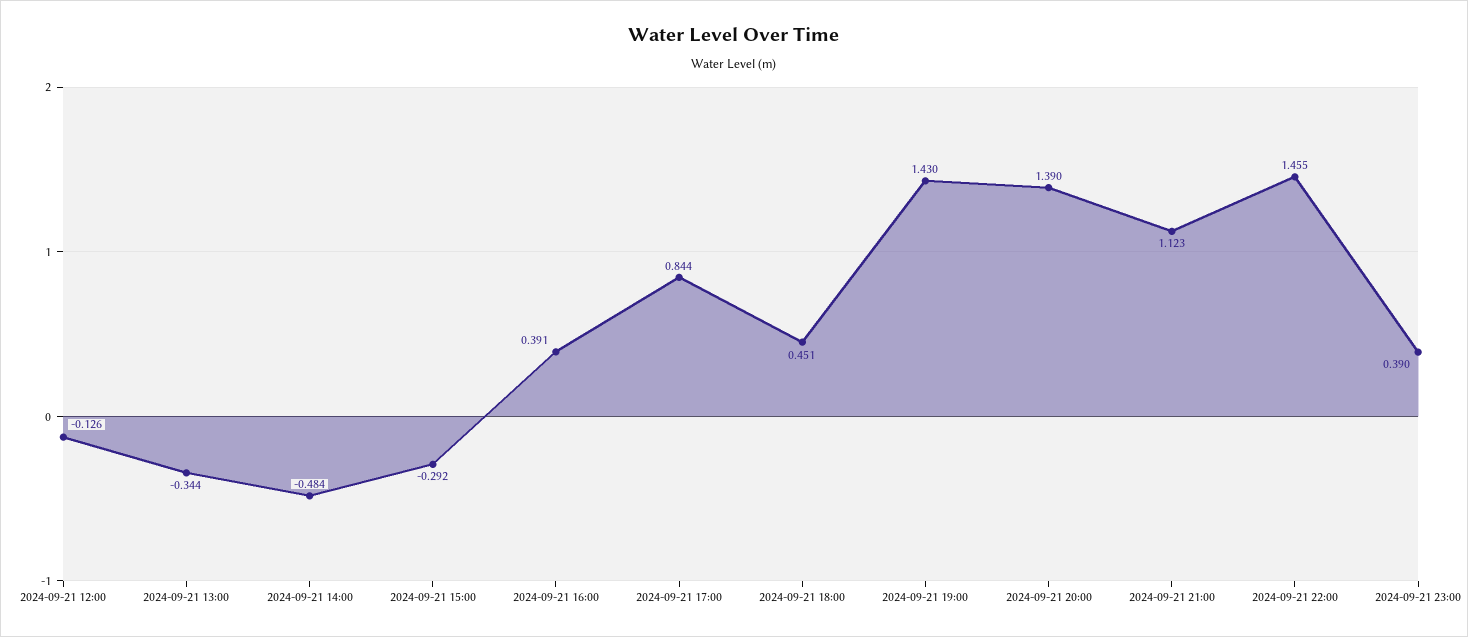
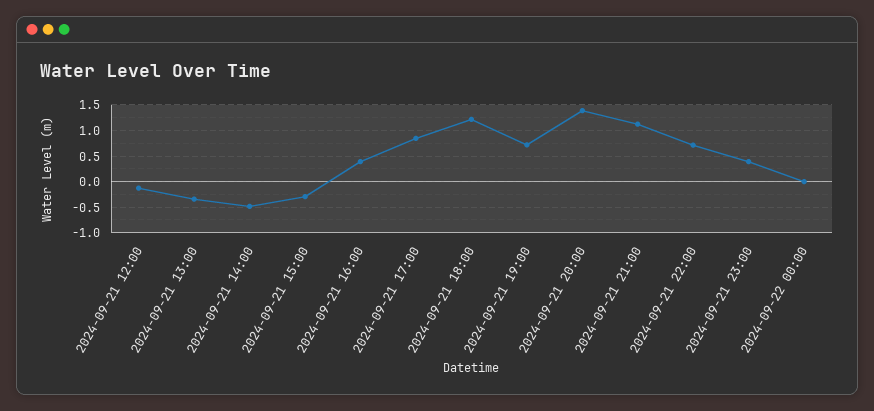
2024-09-21 18:00: 0.451 -> 1.25
2024-09-21 19:00: 1.43 -> 0.75
2024-09-21 22:00: 1.455 -> 0.75
2024-09-22 00:00: none -> 0

